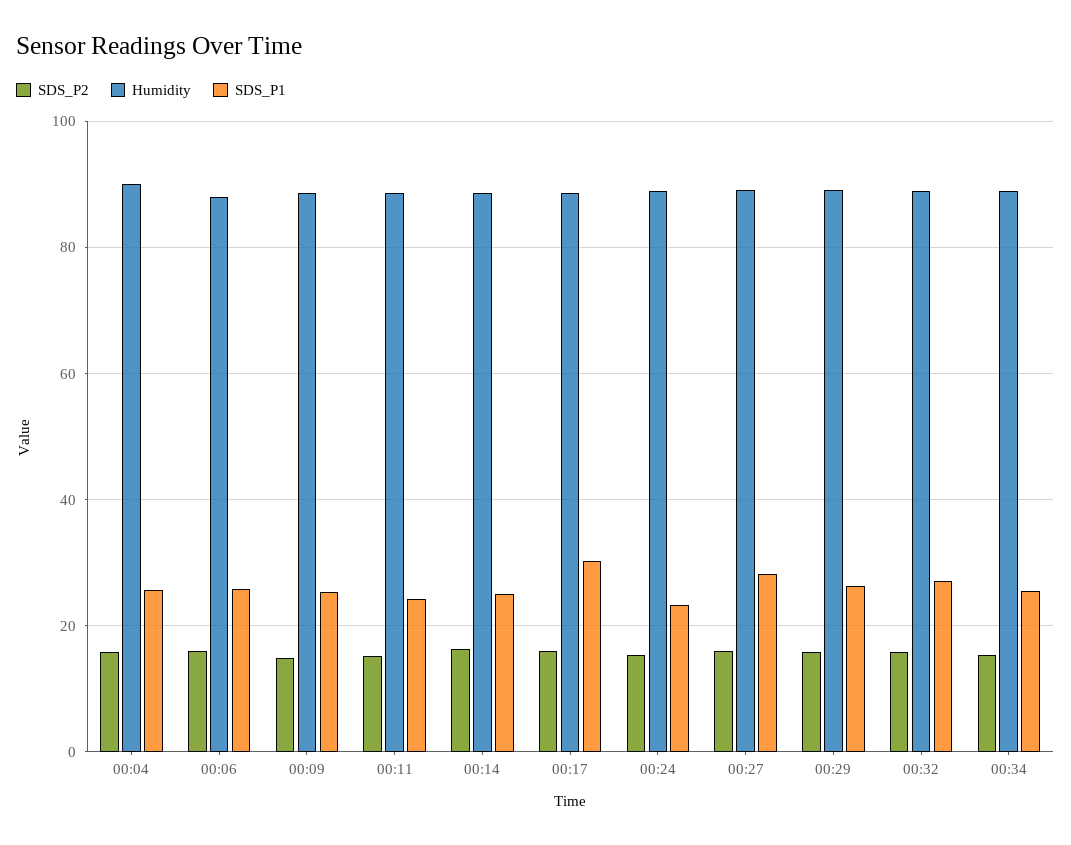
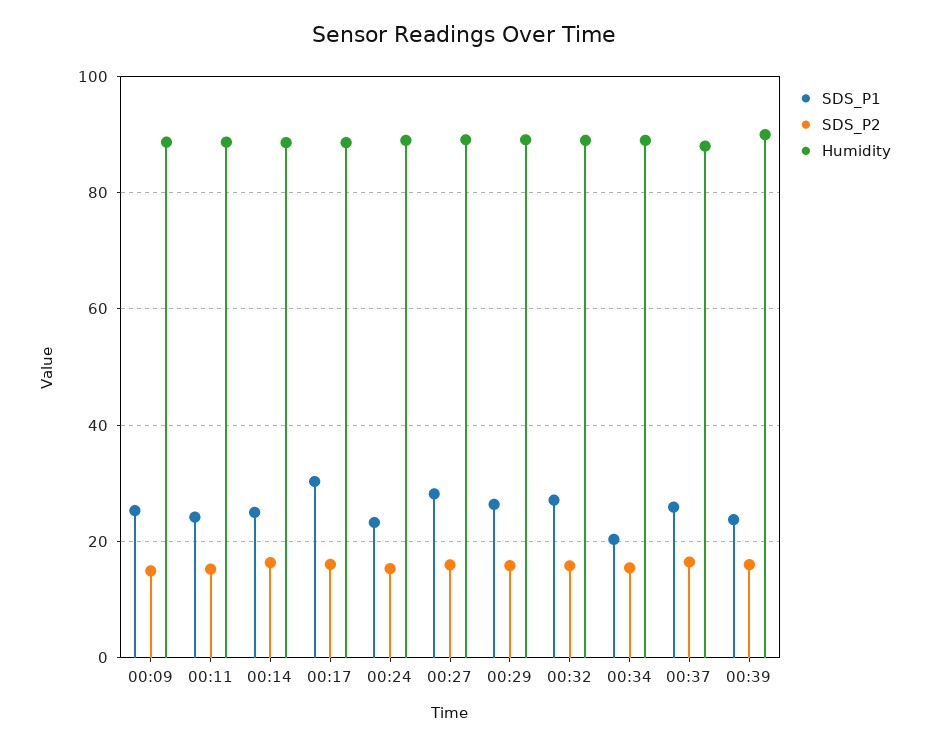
SDS_P2, 00:04: 16 -> none
Humidity, 00:04: 90 -> none
SDS_P1, 00:04: 26 -> none
SDS_P2, 00:06: 16 -> none
Humidity, 00:06: 88 -> none
SDS_P1, 00:06: 26 -> none
SDS_P1, 00:34: 26 -> 20
SDS_P1, 00:37: none -> 26
SDS_P2, 00:37: none -> 16
Humidity, 00:37: none -> 88
SDS_P1, 00:39: none -> 24
SDS_P2, 00:39: none -> 16
Humidity, 00:39: none -> 90

